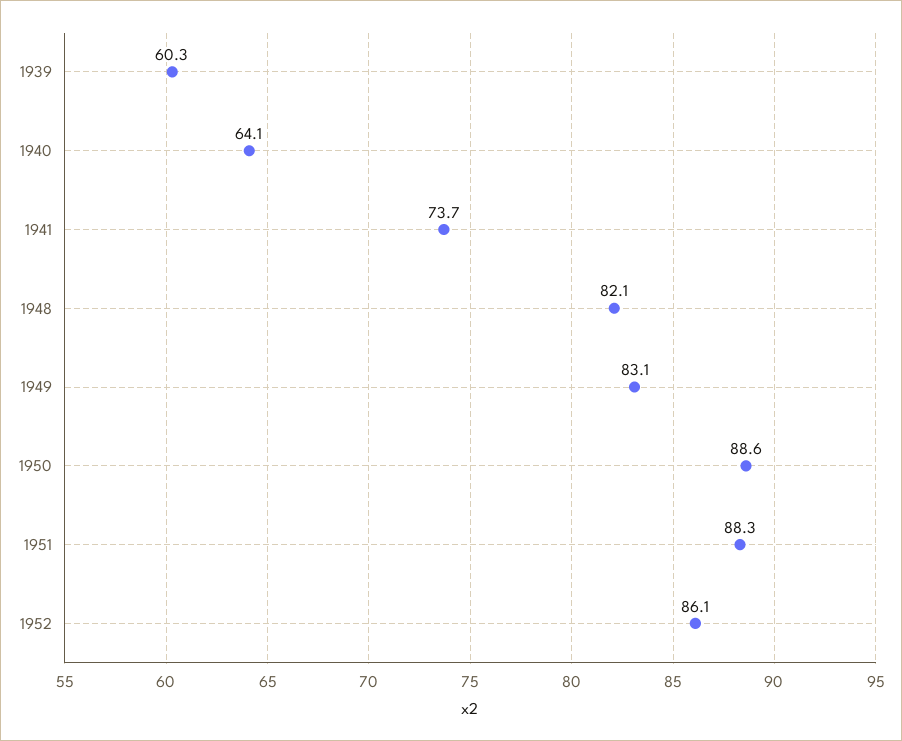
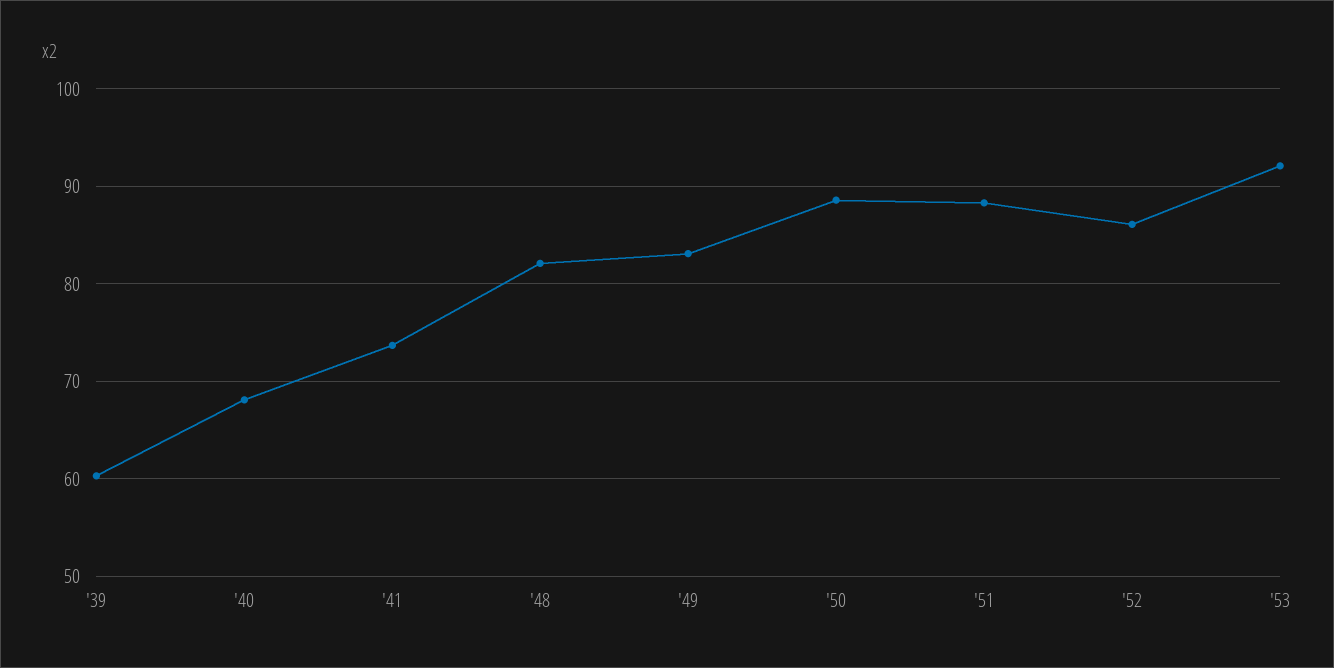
1940: 64.1 -> 68
'53: none -> 92

